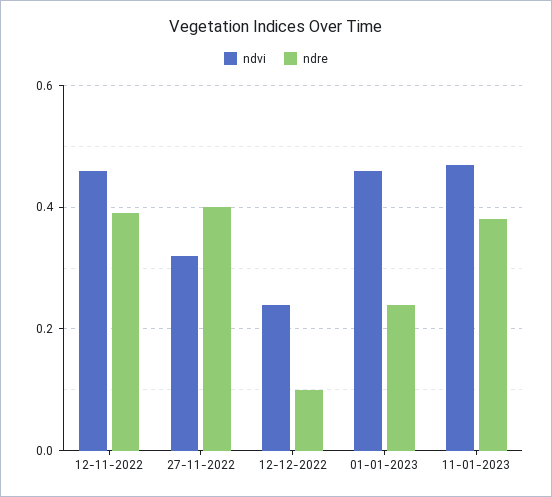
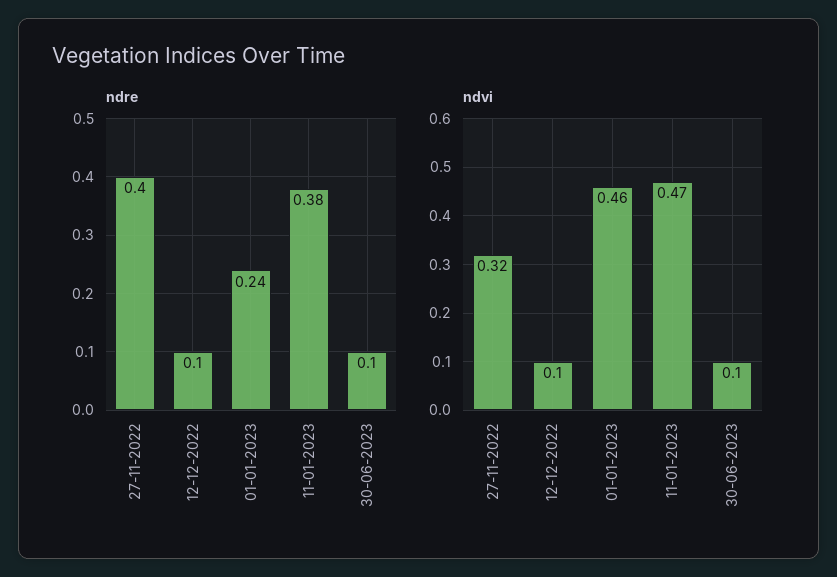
ndvi, 12-11-2022: 0.45 -> none
ndre, 12-11-2022: 0.4 -> none
ndvi, 12-12-2022: 0.25 -> 0.1
ndre, 30-06-2023: none -> 0.1
ndvi, 30-06-2023: none -> 0.1

